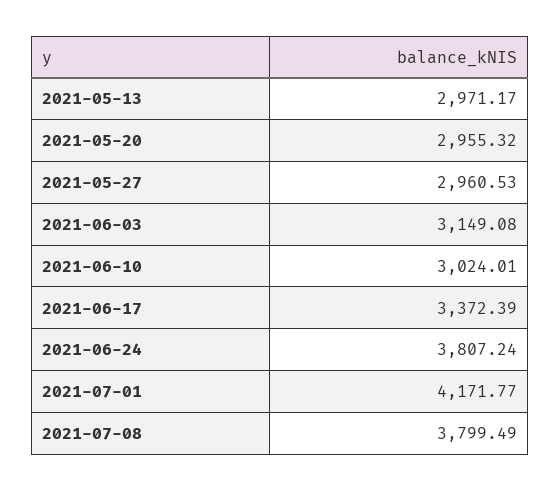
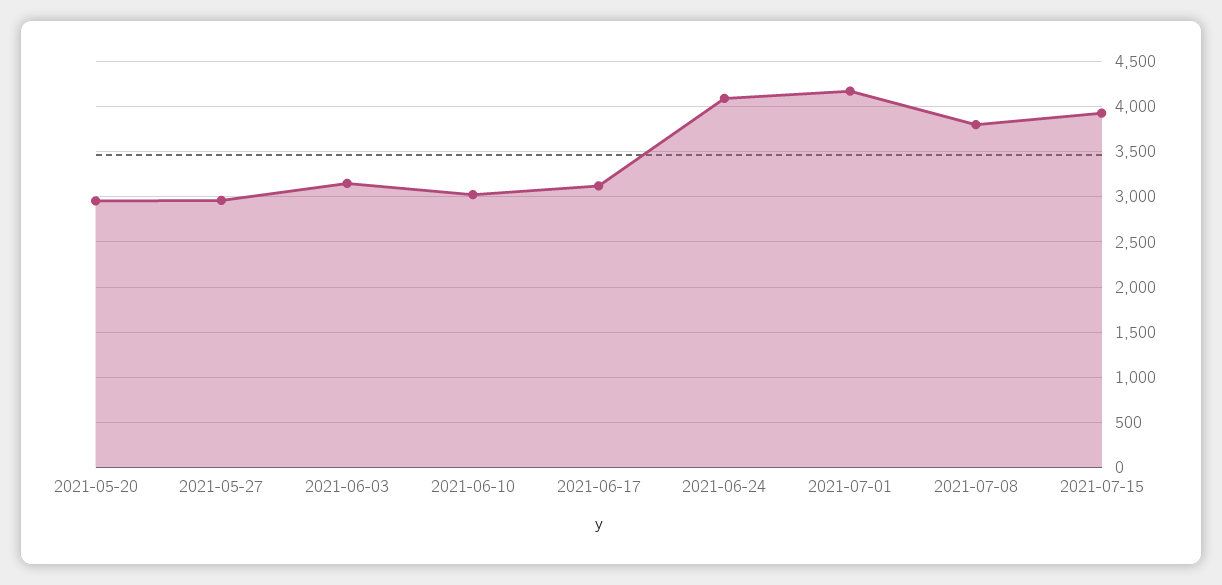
2021-05-13: 2971.17 -> none
2021-06-17: 3372.39 -> 3100
2021-06-24: 3807.24 -> 4100
2021-07-15: none -> 3900

